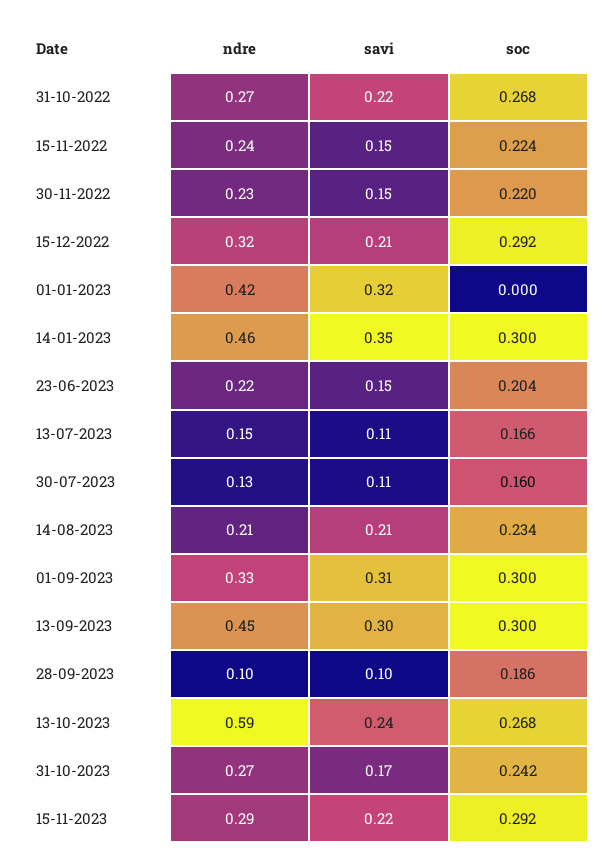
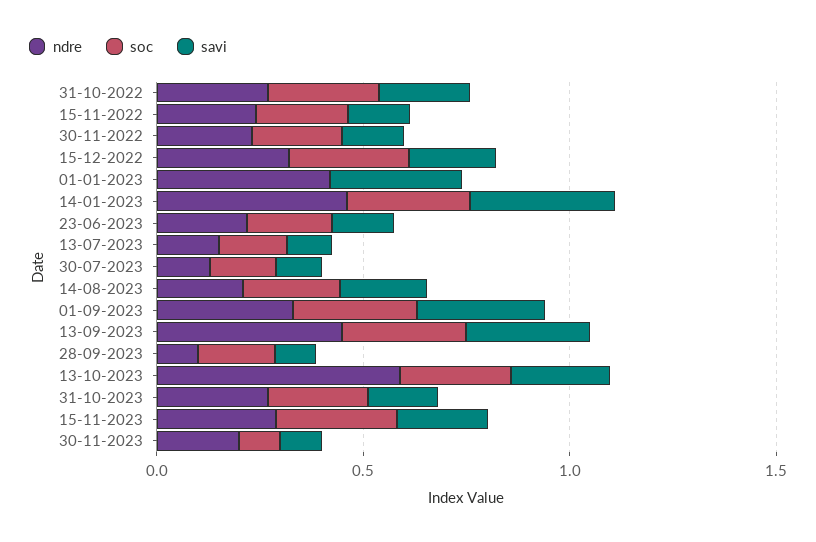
ndre, 30-11-2023: none -> 0.2
soc, 30-11-2023: none -> 0.1
savi, 30-11-2023: none -> 0.1

